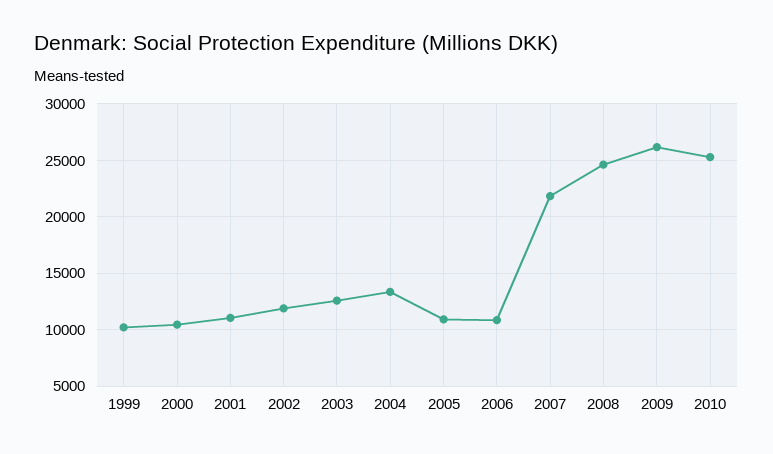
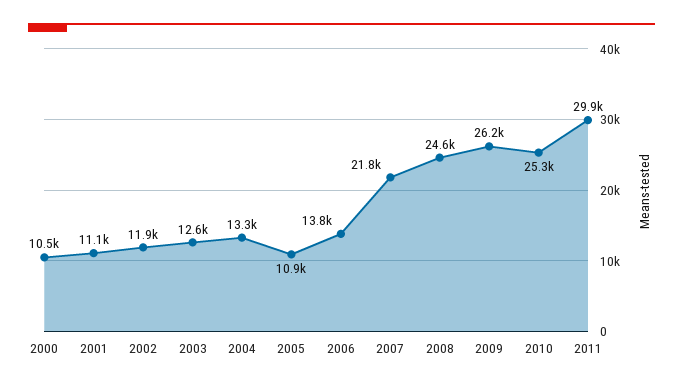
1999: 10000 -> none
2006: 11000 -> 13800
2011: none -> 29900

